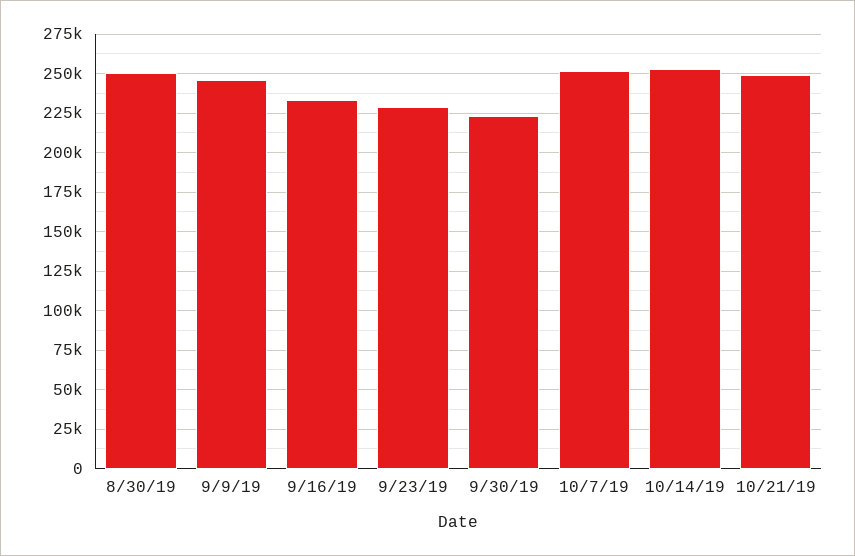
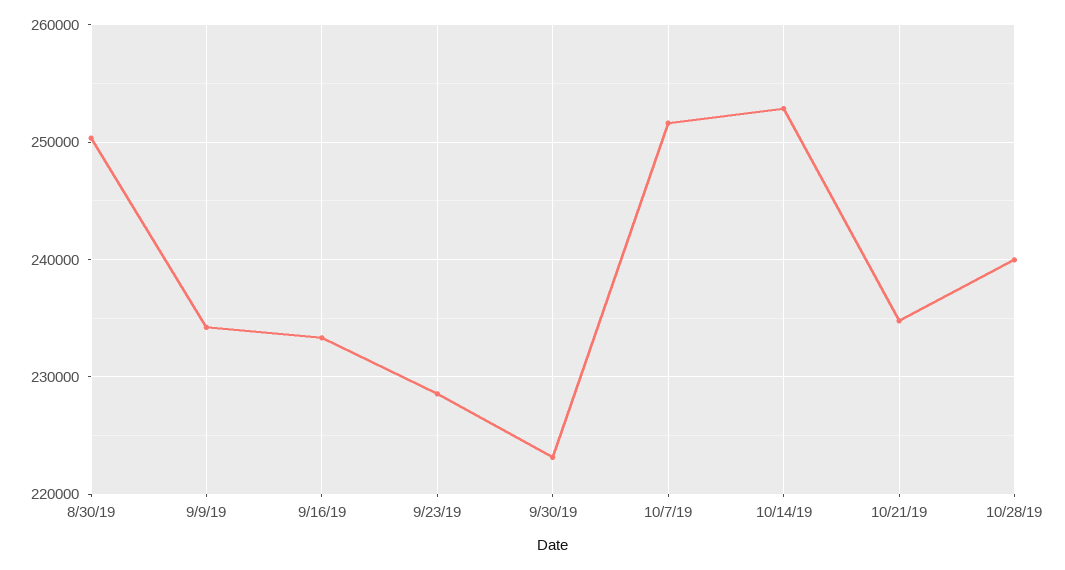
9/9/19: 245000 -> 234000
10/21/19: 250000 -> 235000
10/28/19: none -> 240000

